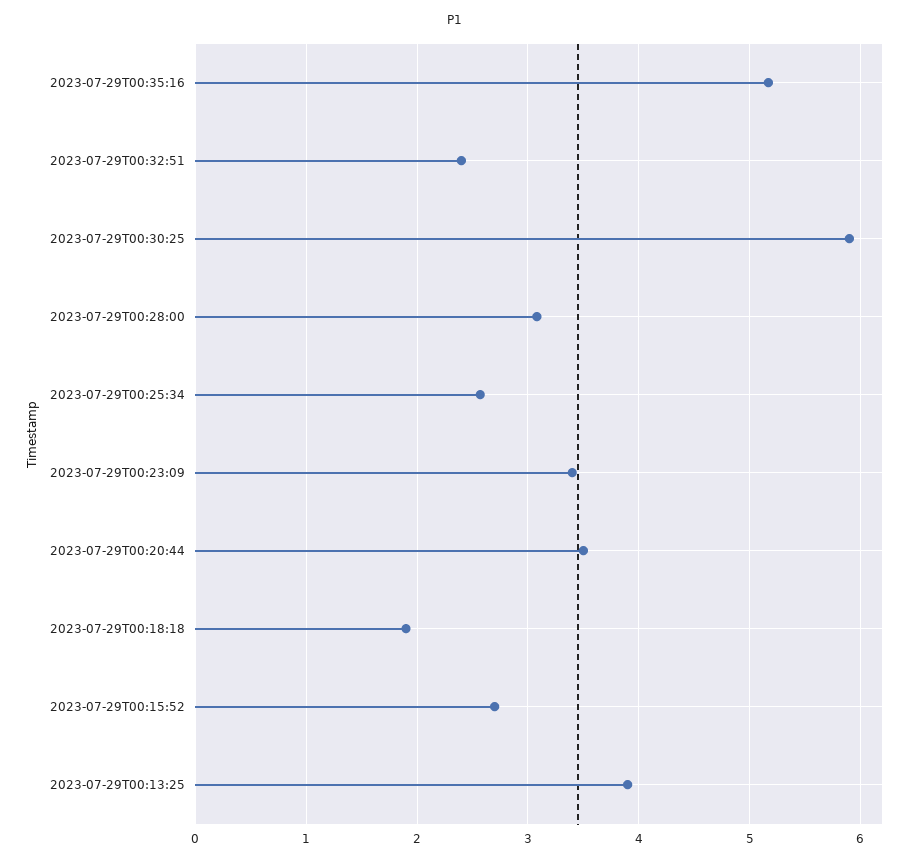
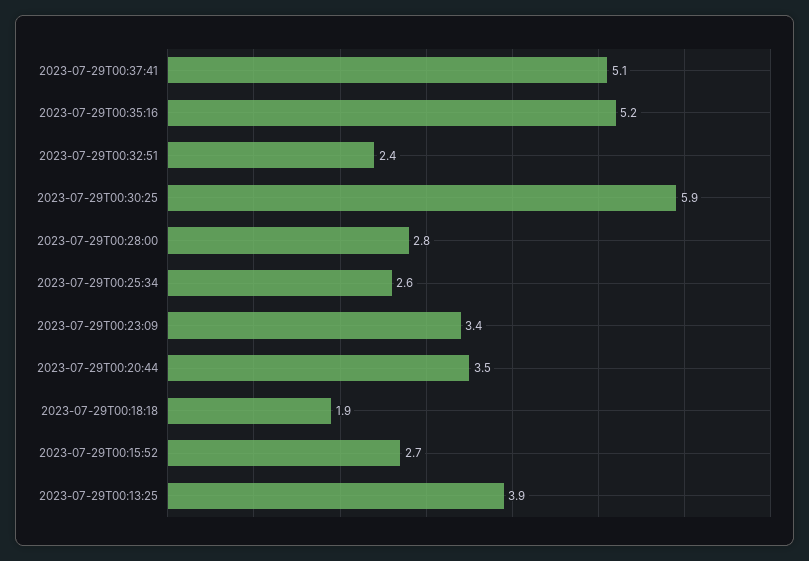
2023-07-29T00:28:00: 3.1 -> 2.8
2023-07-29T00:37:41: none -> 5.1

